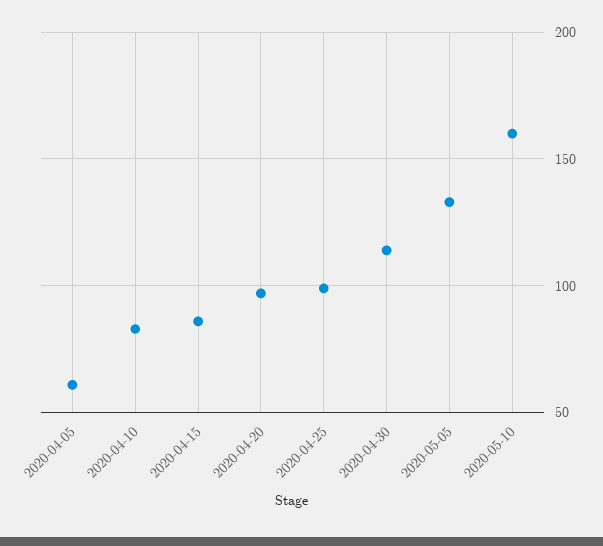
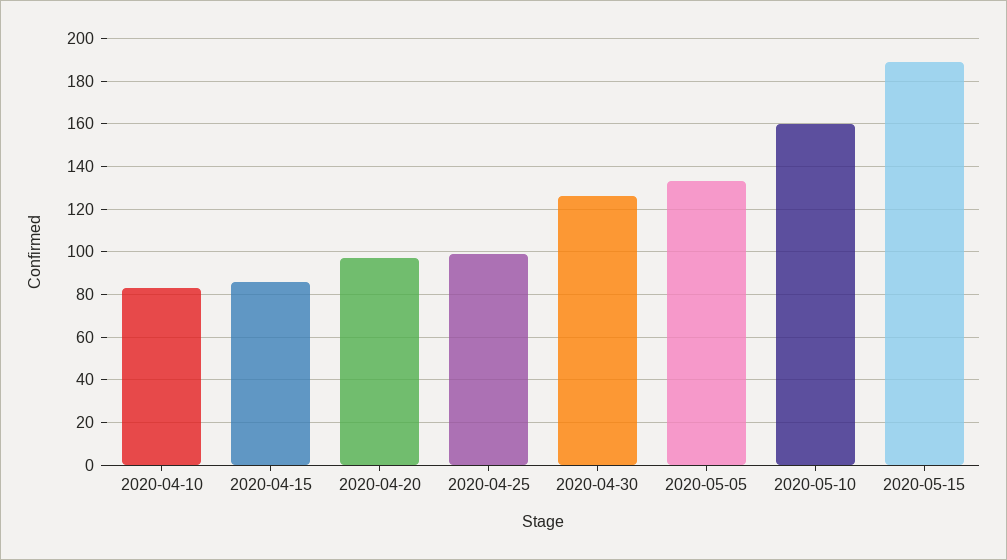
2020-04-05: 60 -> none
2020-04-30: 115 -> 125
2020-05-15: none -> 190

